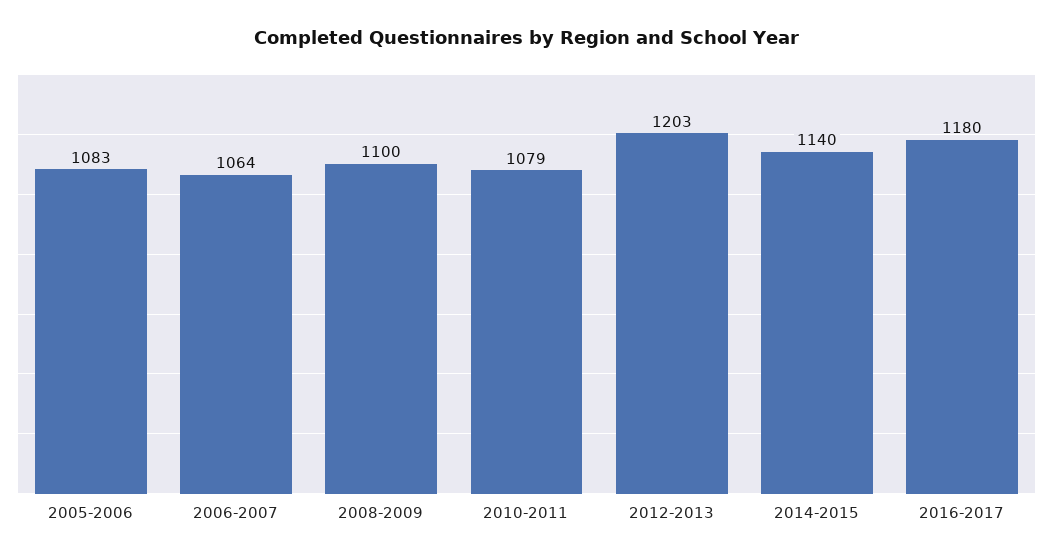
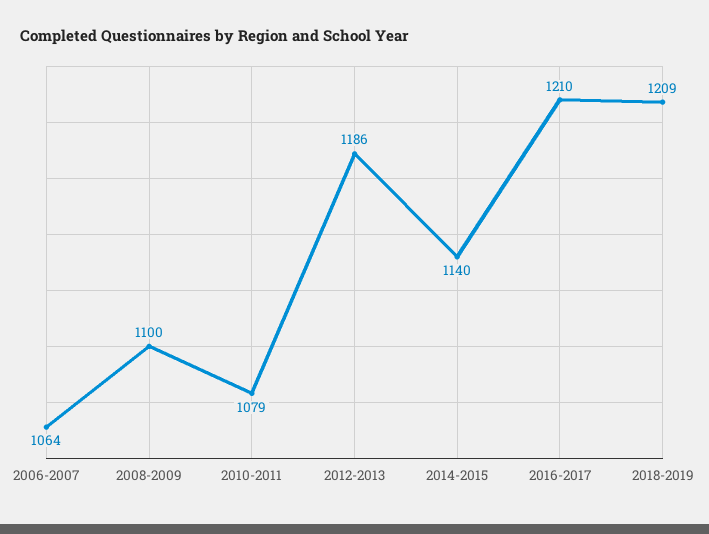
2005-2006: 1083 -> none
2012-2013: 1203 -> 1186
2016-2017: 1180 -> 1210
2018-2019: none -> 1209

